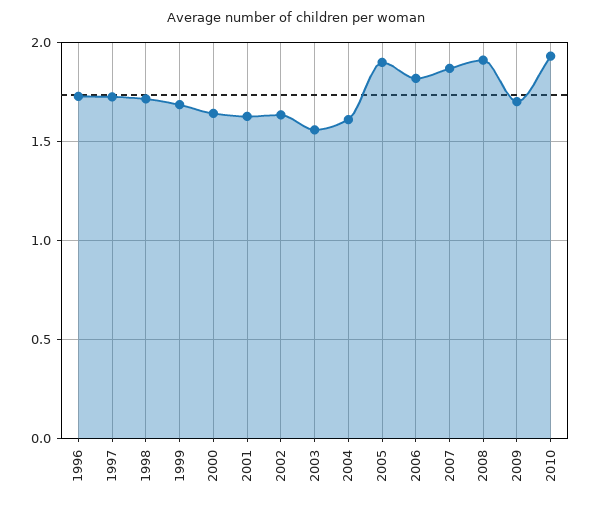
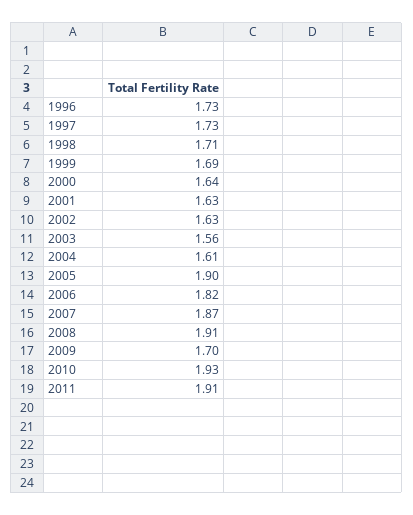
2011: none -> 1.91

